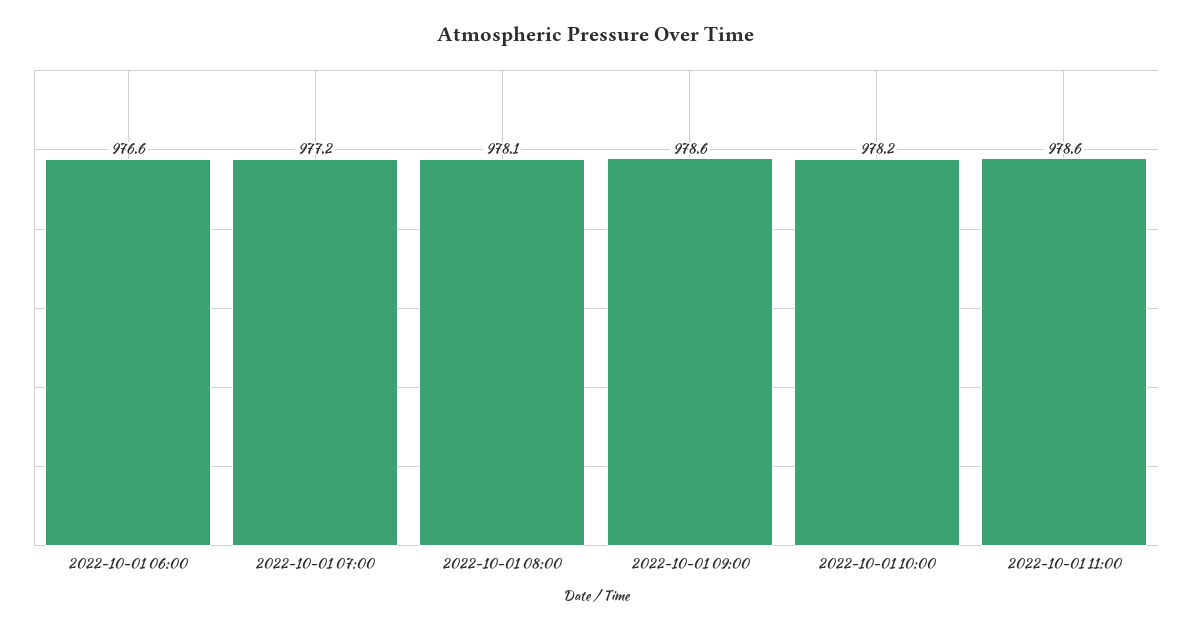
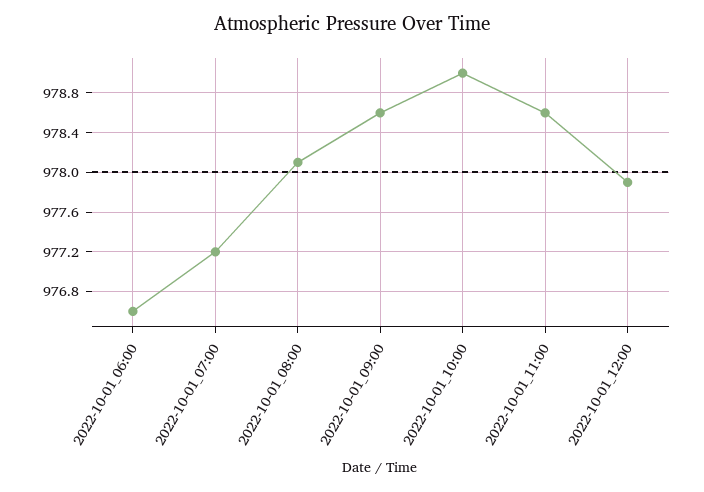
2022-10-01 10:00: 978.2 -> 979
2022-10-01_12:00: none -> 977.9

